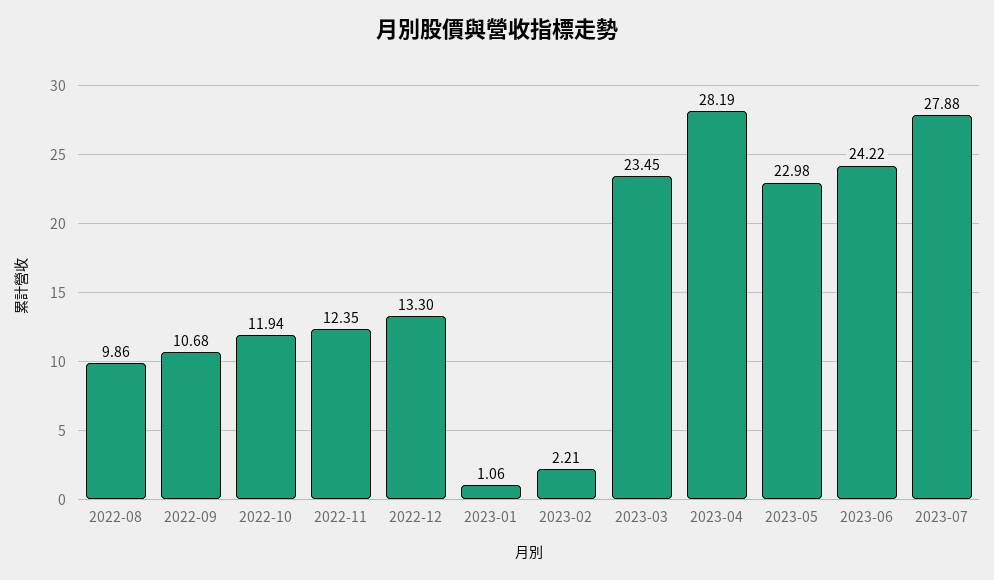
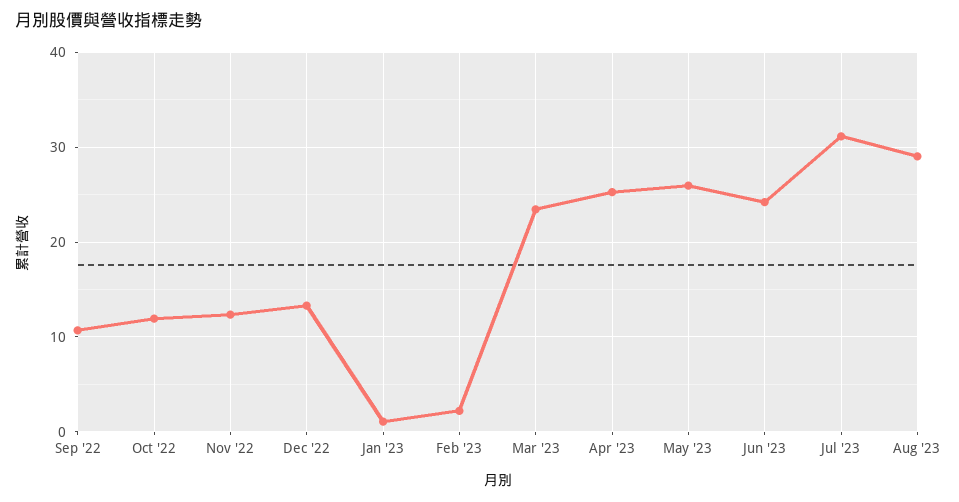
2022-08: 9.86 -> none
2023-04: 28.19 -> 25
2023-05: 22.98 -> 26
2023-07: 27.88 -> 31
Aug '23: none -> 29

